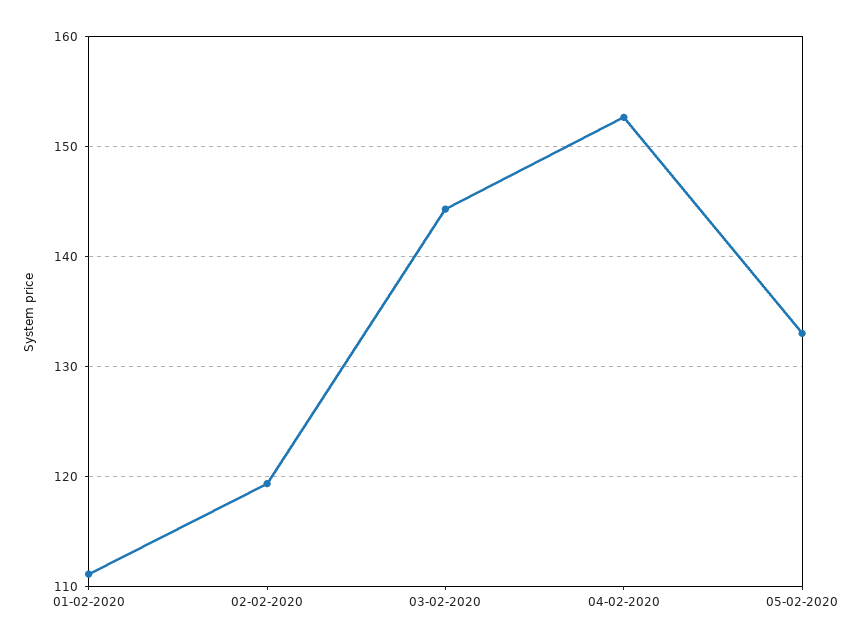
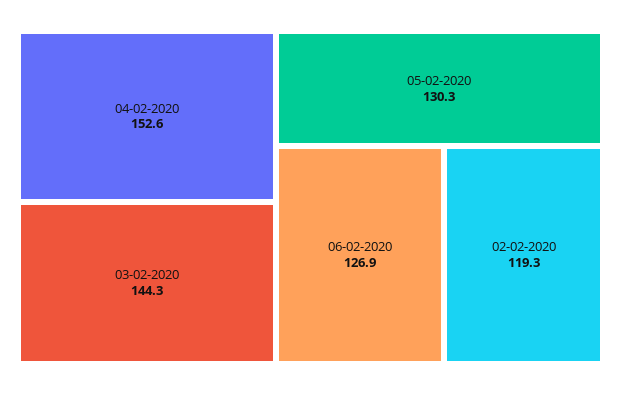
01-02-2020: 111 -> none
05-02-2020: 133 -> 130.3
06-02-2020: none -> 126.9

